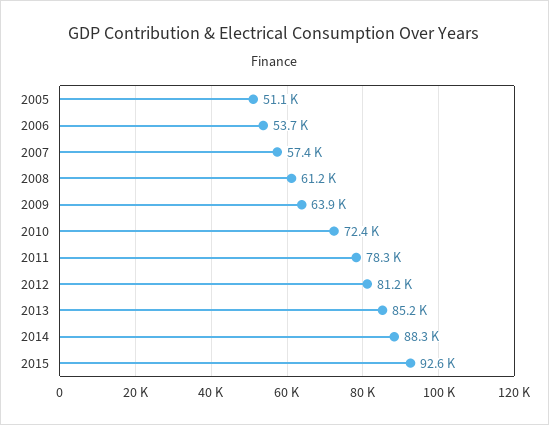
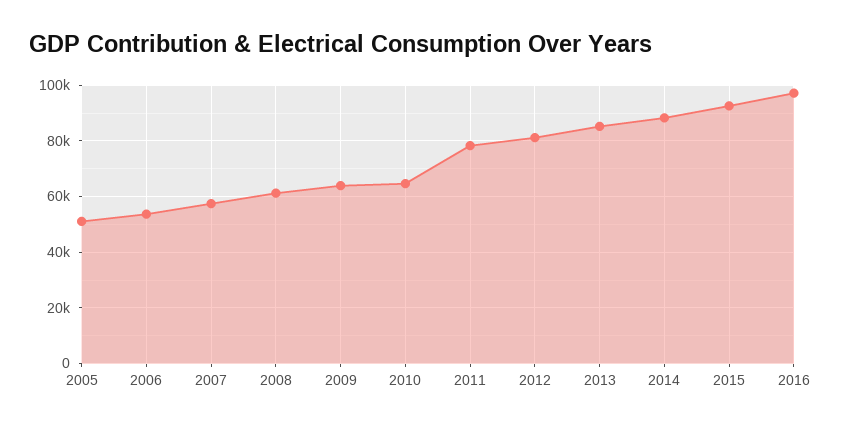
2010: 72400 -> 65000
2016: none -> 97500

